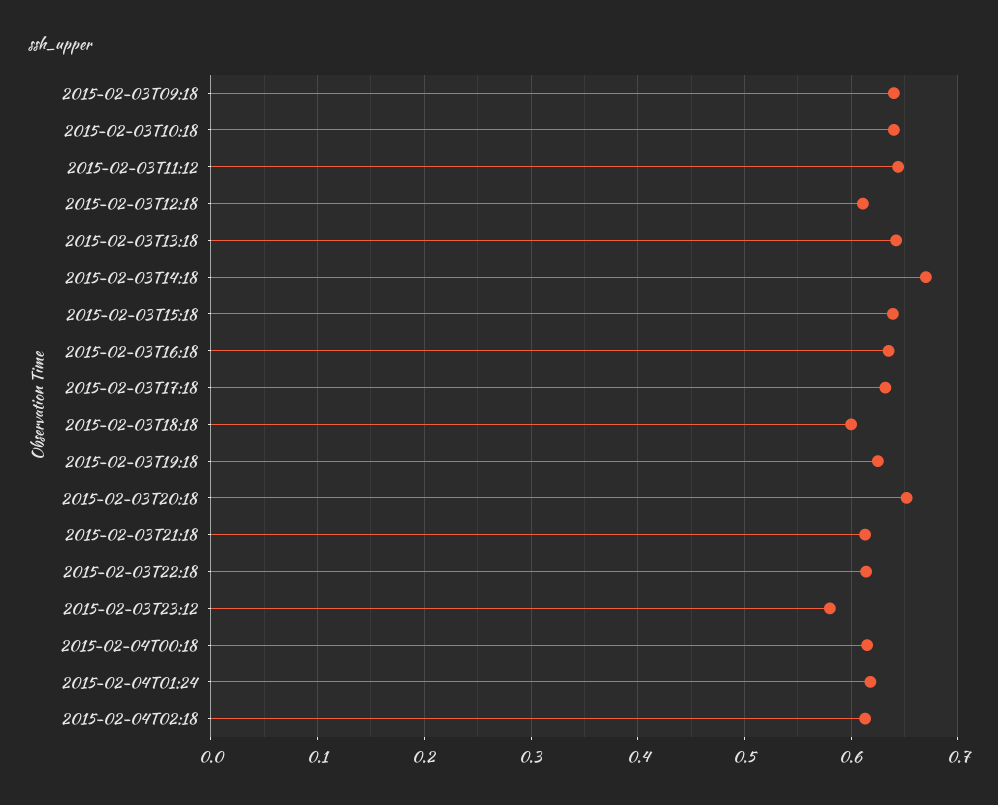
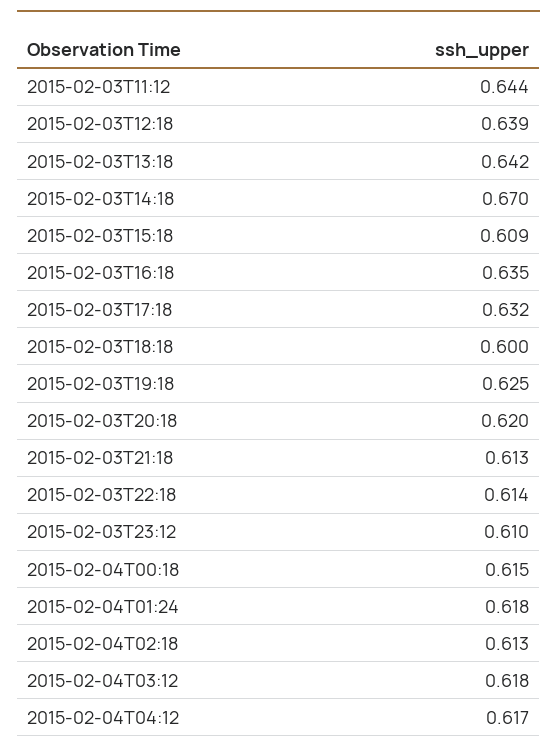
2015-02-03T09:18: 0.64 -> none
2015-02-03T10:18: 0.64 -> none
2015-02-03T12:18: 0.61 -> 0.639
2015-02-03T15:18: 0.64 -> 0.609
2015-02-03T20:18: 0.65 -> 0.62
2015-02-03T23:12: 0.58 -> 0.61
2015-02-04T03:12: none -> 0.618
2015-02-04T04:12: none -> 0.617

